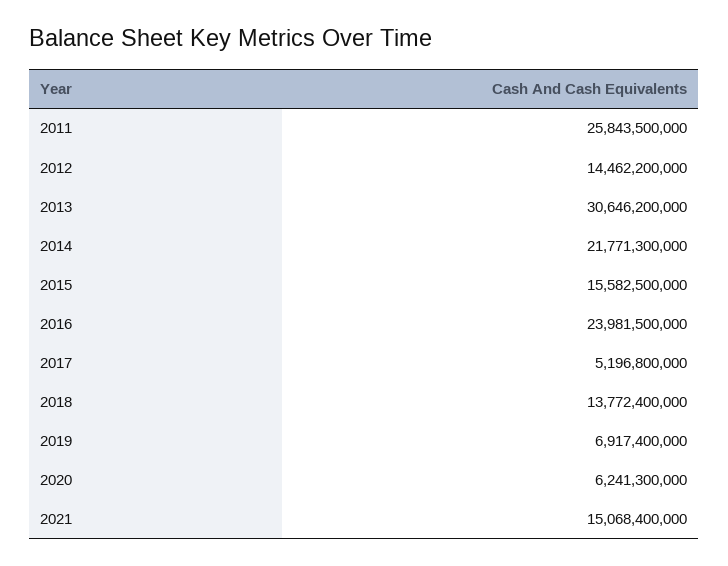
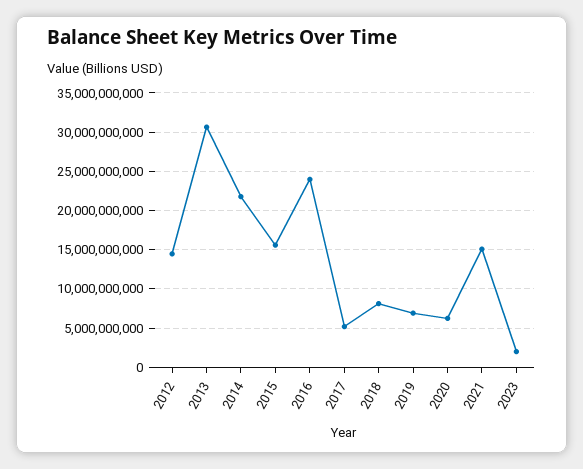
2011: 25843500000 -> none
2018: 13772400000 -> 8000000000
2023: none -> 2000000000

